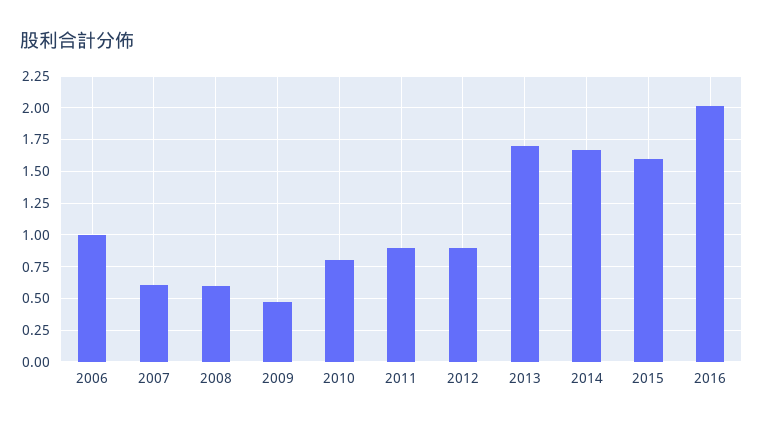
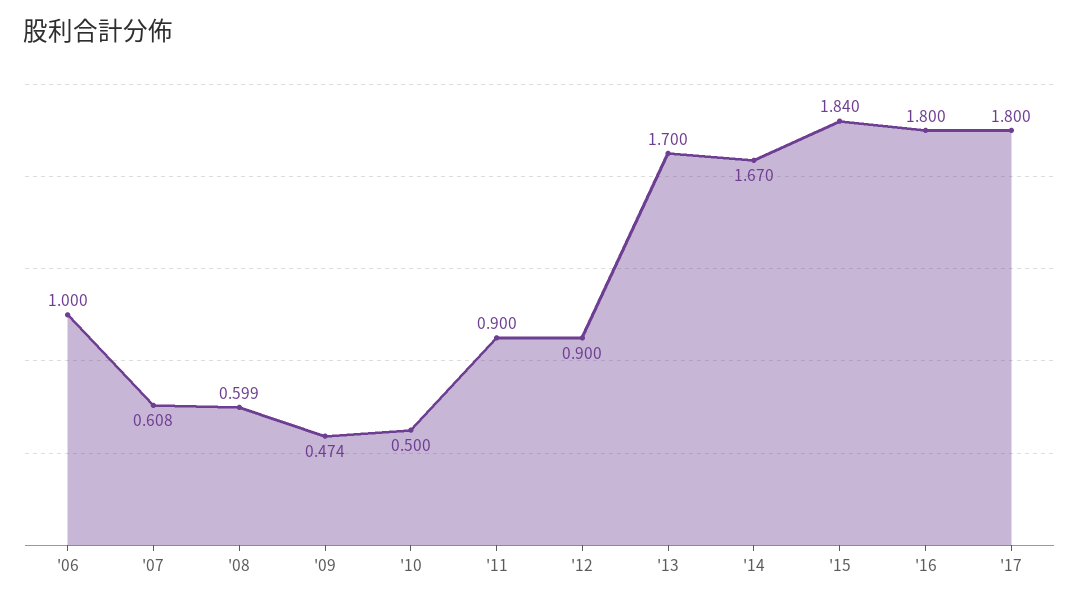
2010: 0.8 -> 0.5
2015: 1.6 -> 1.84
2016: 2 -> 1.8
'17: none -> 1.8

